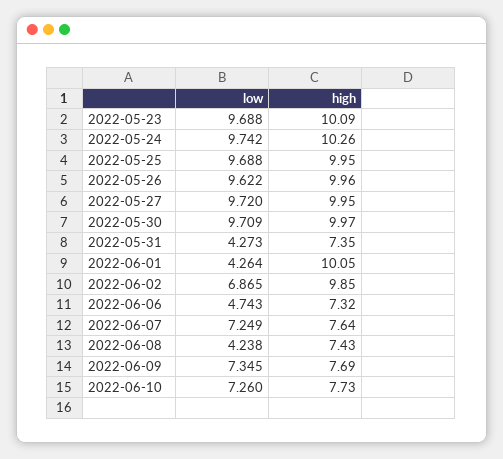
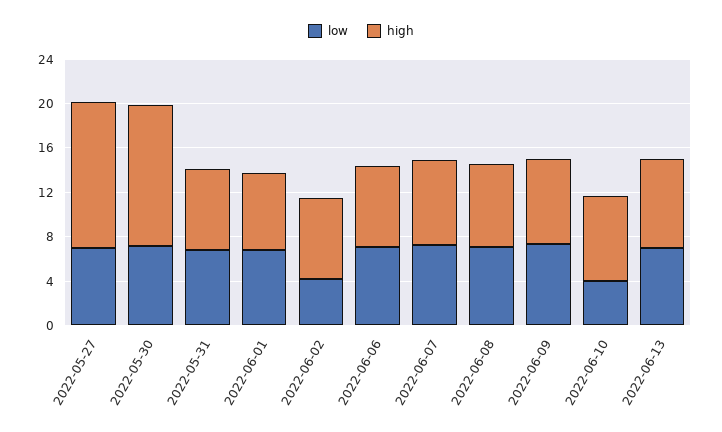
low, 2022-05-23: 9.688 -> none
high, 2022-05-23: 10.09 -> none
low, 2022-05-24: 9.742 -> none
high, 2022-05-24: 10.26 -> none
low, 2022-05-25: 9.688 -> none
high, 2022-05-25: 9.95 -> none
low, 2022-05-26: 9.622 -> none
high, 2022-05-26: 9.96 -> none
low, 2022-05-27: 9.72 -> 7
high, 2022-05-27: 9.95 -> 13
low, 2022-05-30: 9.709 -> 7
high, 2022-05-30: 9.97 -> 13
low, 2022-05-31: 4.273 -> 7
low, 2022-06-01: 4.264 -> 7
high, 2022-06-01: 10.05 -> 7
low, 2022-06-02: 6.865 -> 4
high, 2022-06-02: 9.85 -> 7
low, 2022-06-06: 4.743 -> 7
low, 2022-06-08: 4.238 -> 7
low, 2022-06-10: 7.26 -> 4
low, 2022-06-13: none -> 7
high, 2022-06-13: none -> 8

